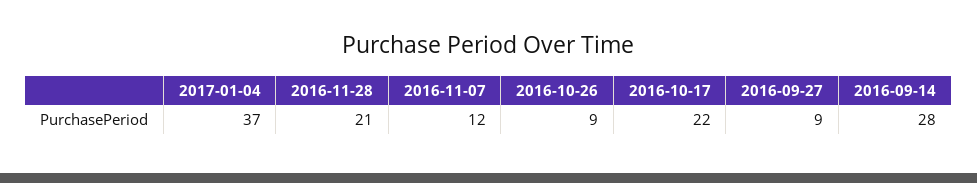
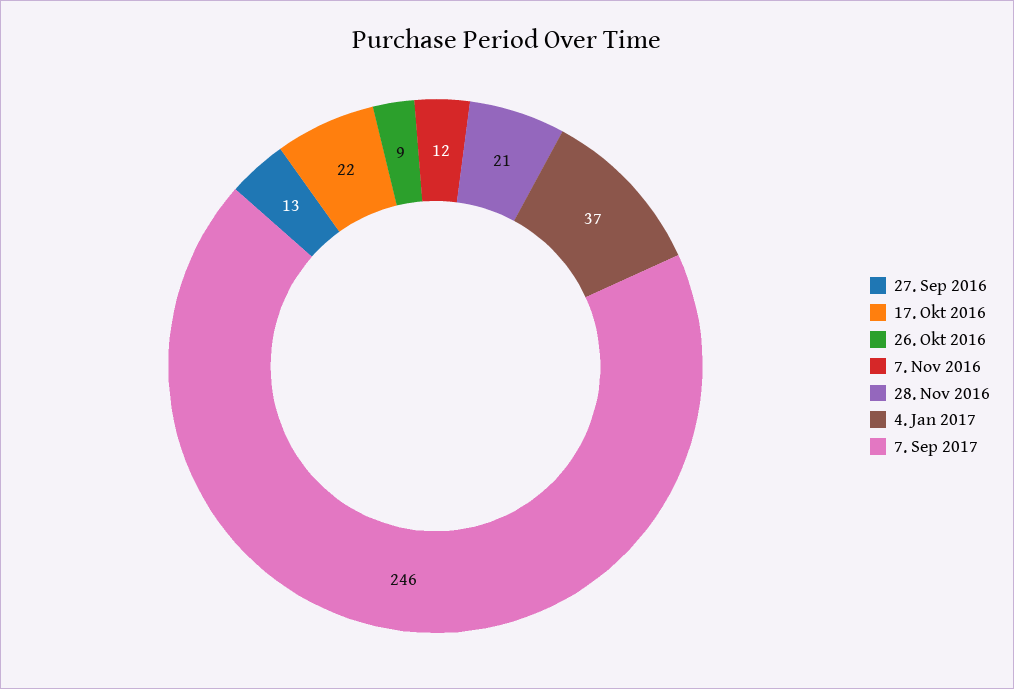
2016-09-27: 9 -> 13
2016-09-14: 28 -> none
7. Sep 2017: none -> 246

